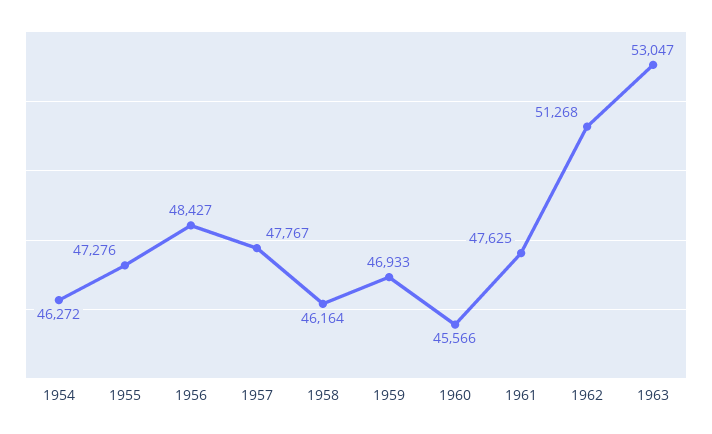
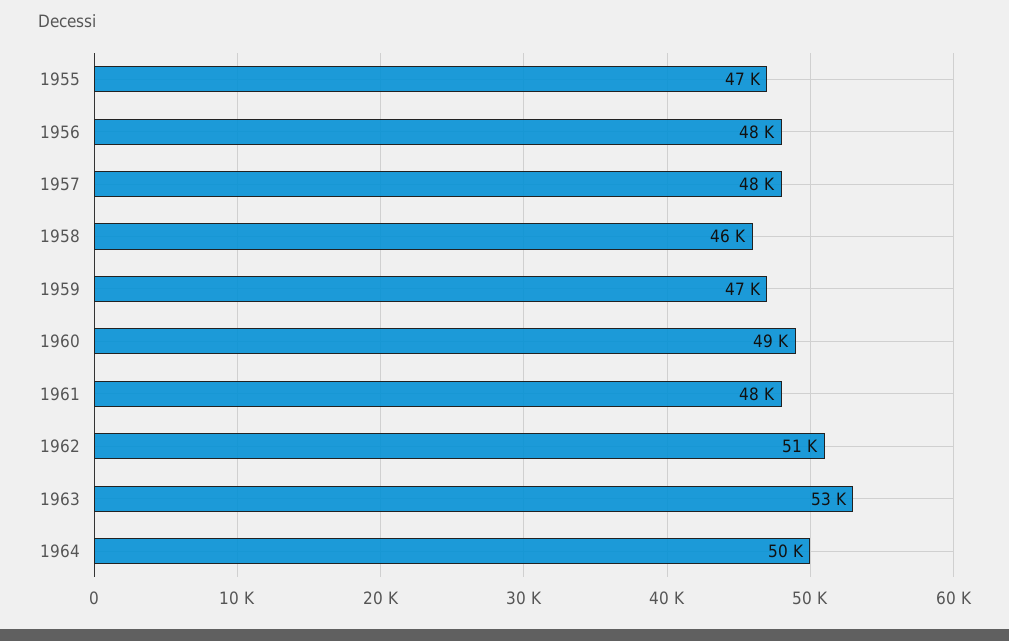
1954: 46272 -> none
1960: 45566 -> 49000
1964: none -> 50000

